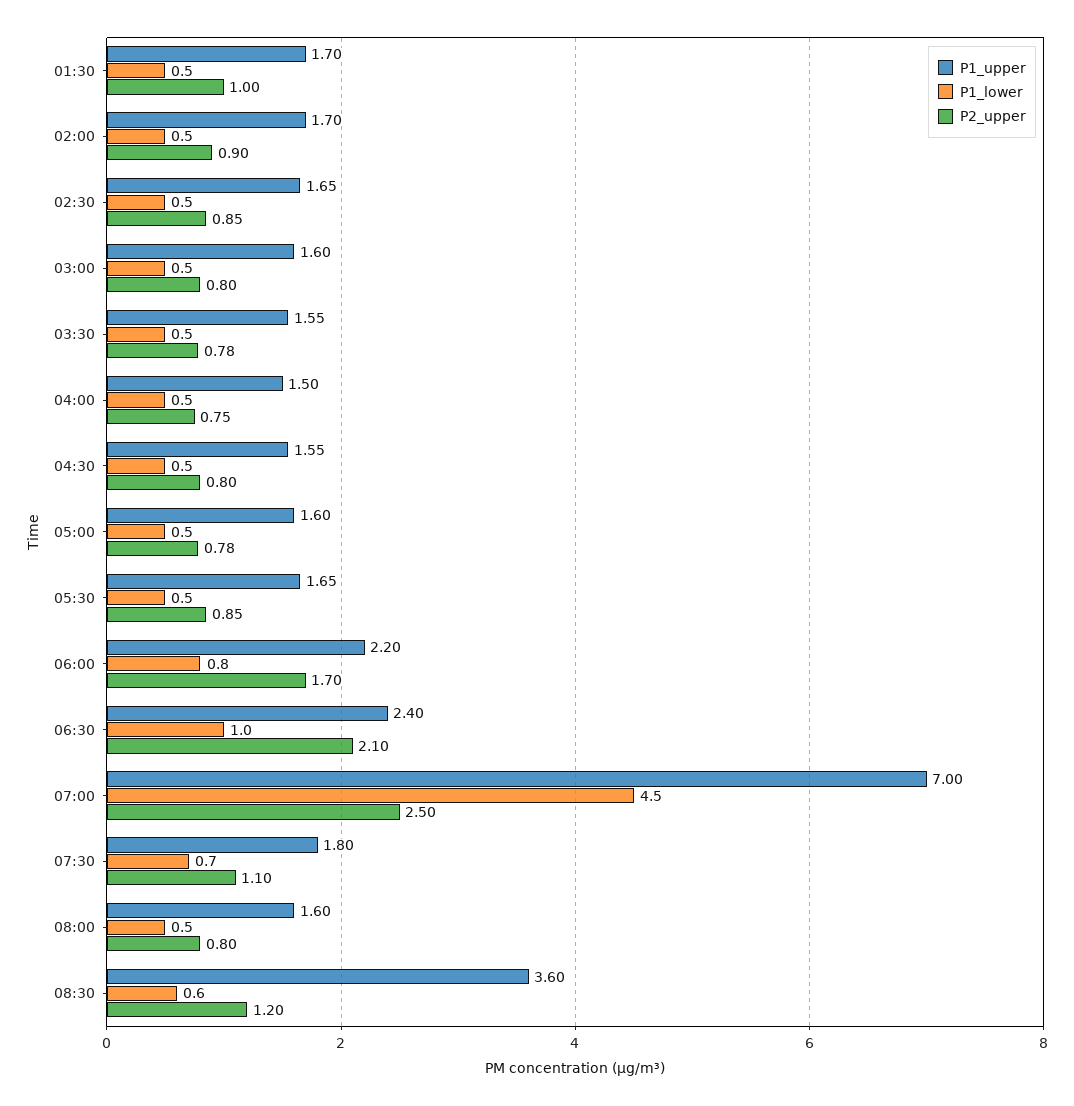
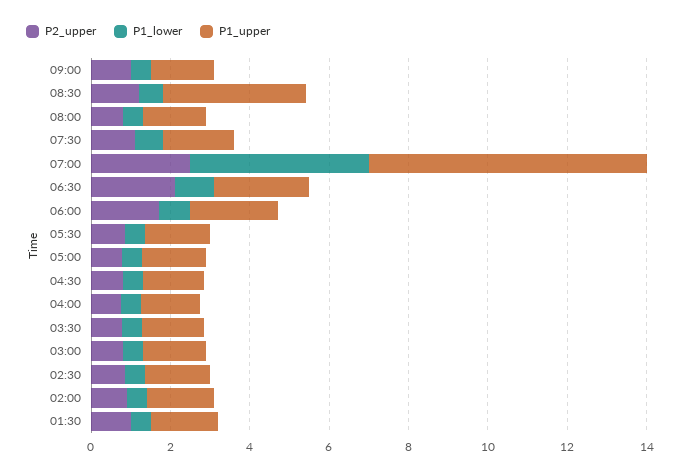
P2_upper, 09:00: none -> 1
P1_lower, 09:00: none -> 0.5
P1_upper, 09:00: none -> 1.5

